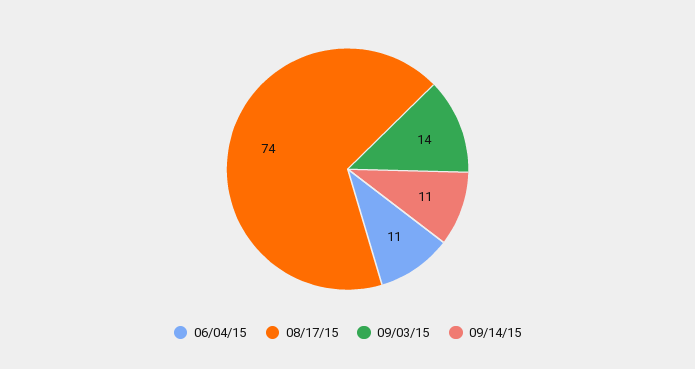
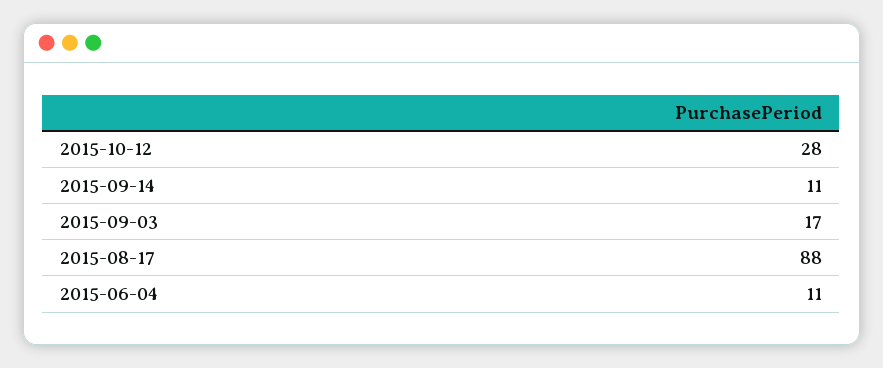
08/17/15: 74 -> 88
09/03/15: 14 -> 17
2015-10-12: none -> 28

